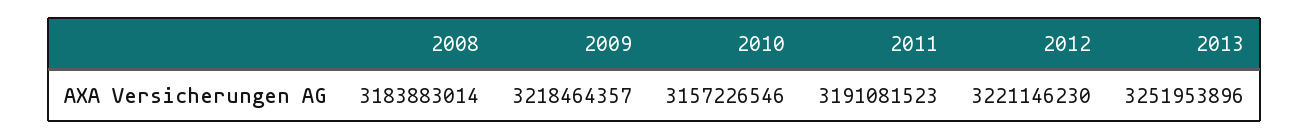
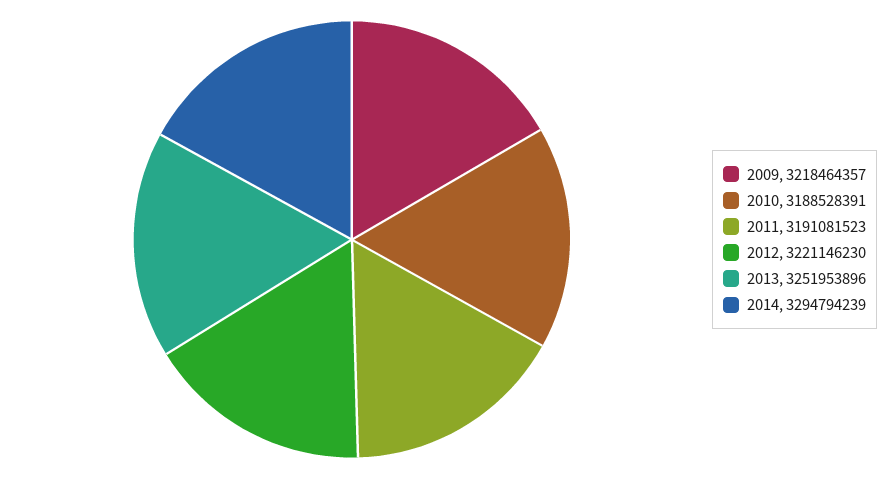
2008: 3183883014 -> none
2010: 3157226546 -> 3188528391
2014: none -> 3294794239

